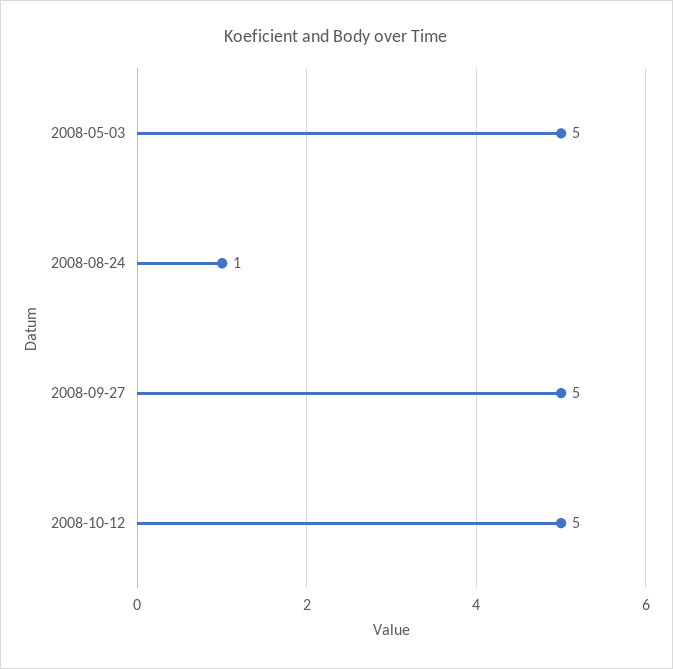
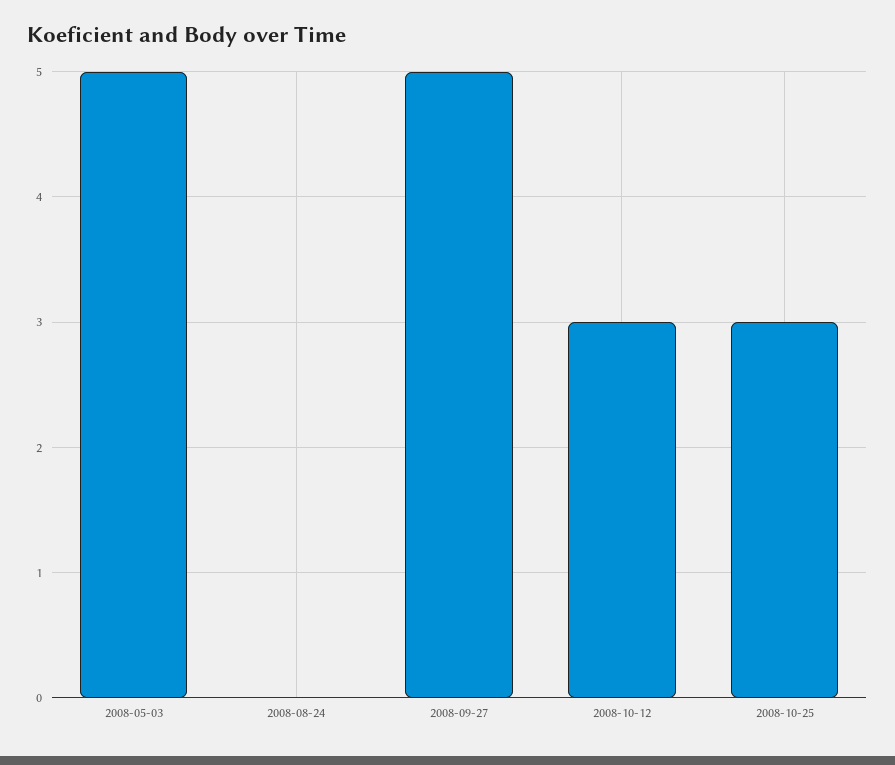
2008-08-24: 1 -> 0
2008-10-12: 5 -> 3
2008-10-25: none -> 3

